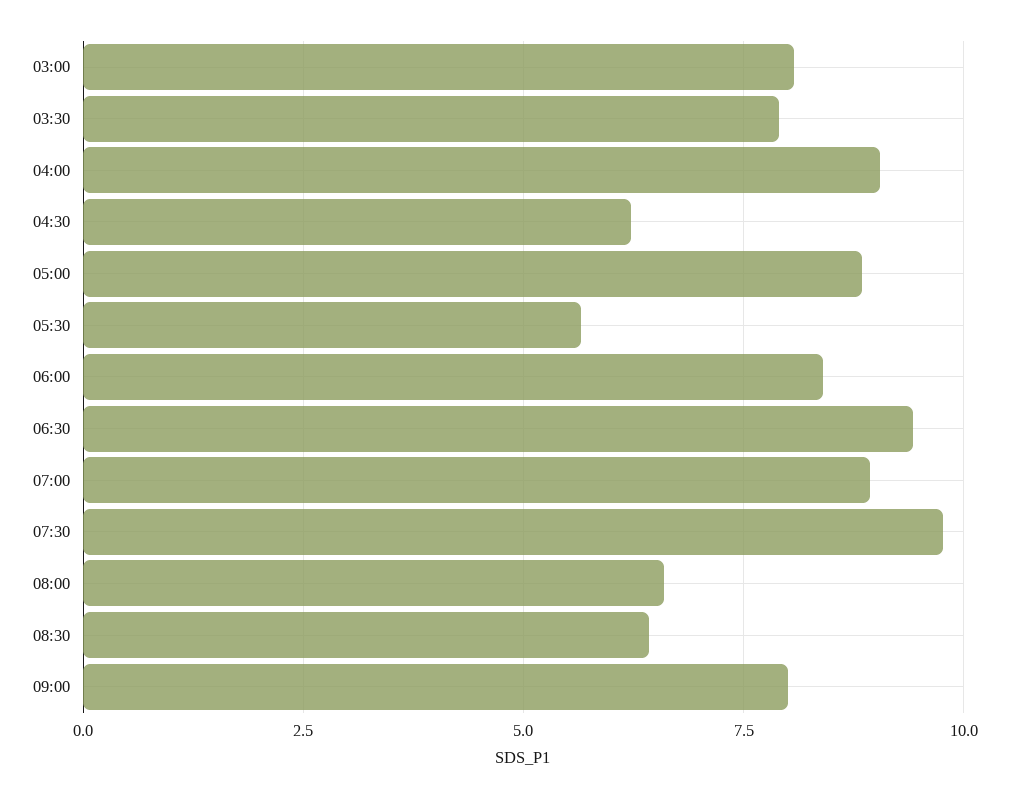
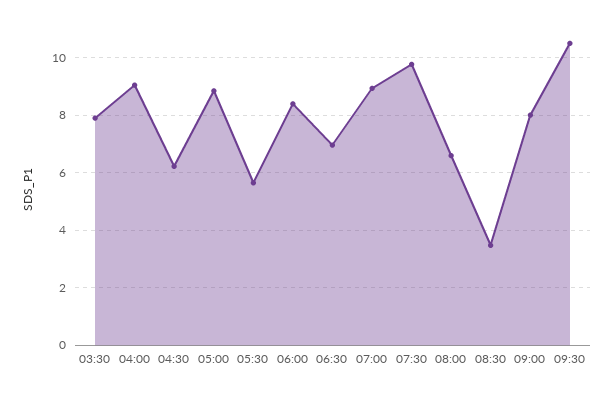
03:00: 8 -> none
06:30: 9.5 -> 7
08:30: 6.5 -> 3.5
09:30: none -> 10.5

